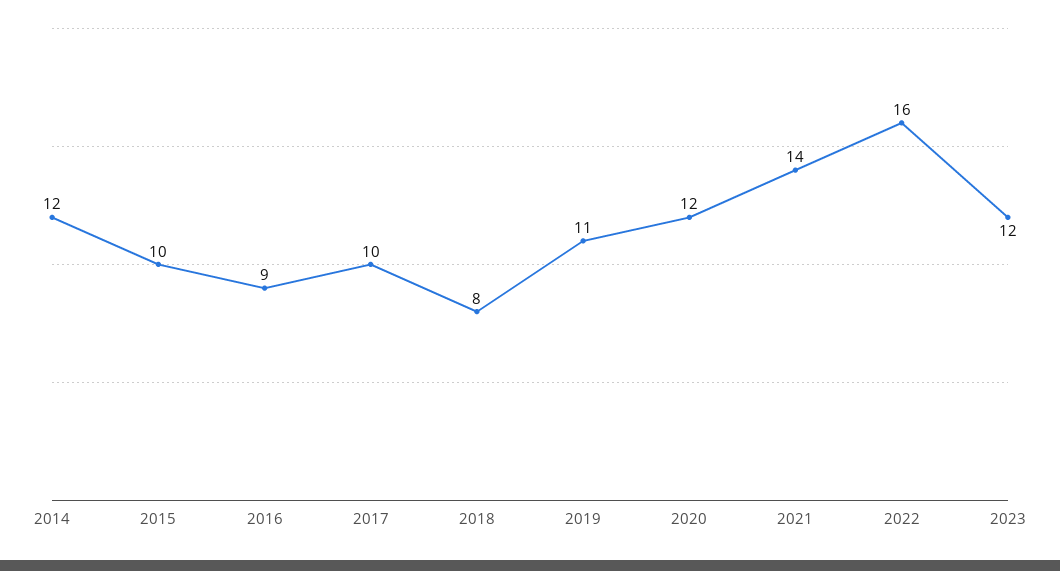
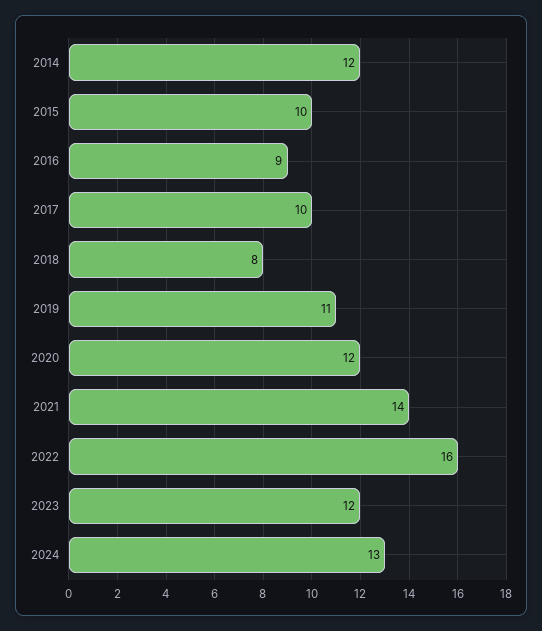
2024: none -> 13

